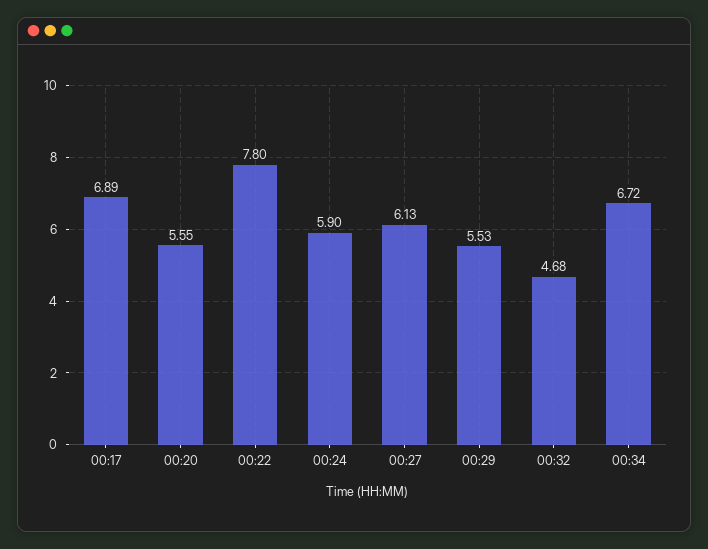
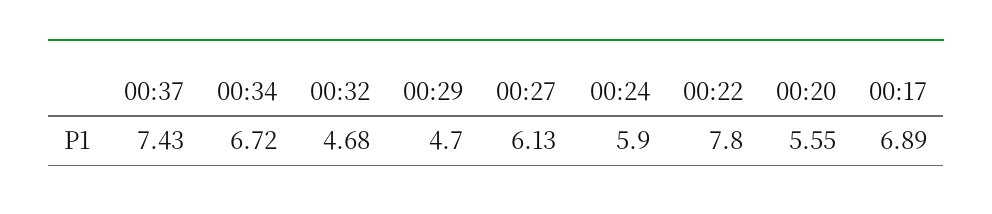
00:29: 5.53 -> 4.7
00:37: none -> 7.43

